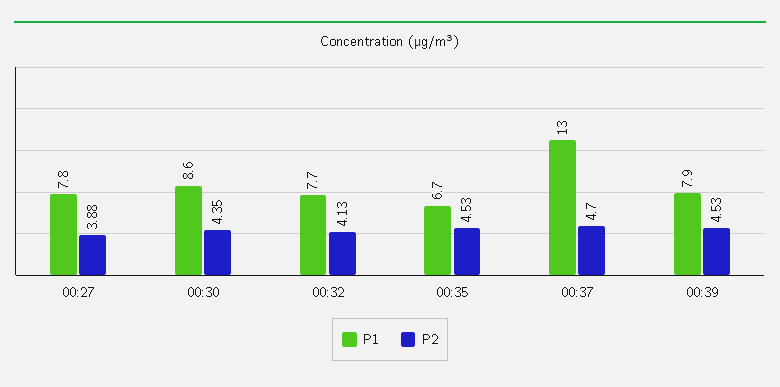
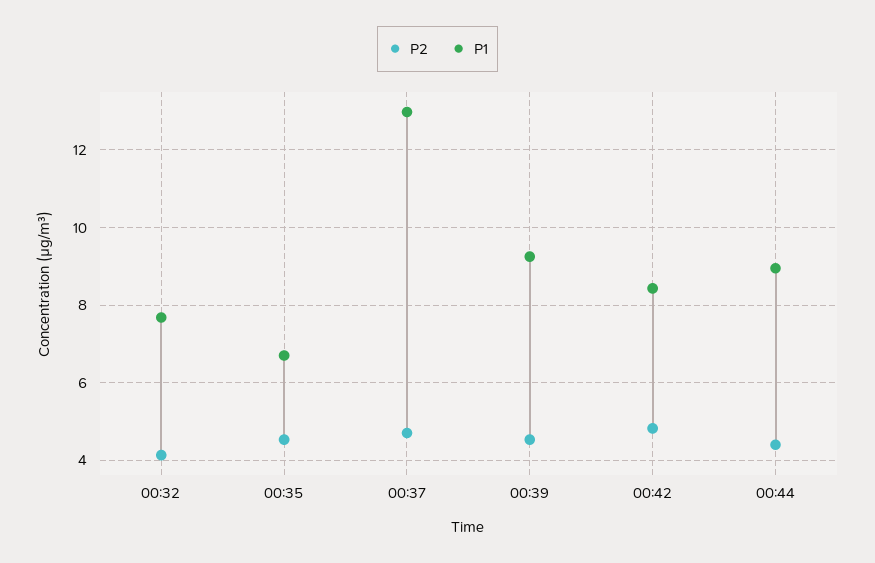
P1, 00:27: 7.8 -> none
P2, 00:27: 3.88 -> none
P1, 00:30: 8.6 -> none
P2, 00:30: 4.35 -> none
P1, 00:39: 7.9 -> 9.2
P2, 00:42: none -> 4.8
P1, 00:42: none -> 8.4
P2, 00:44: none -> 4.4
P1, 00:44: none -> 9

